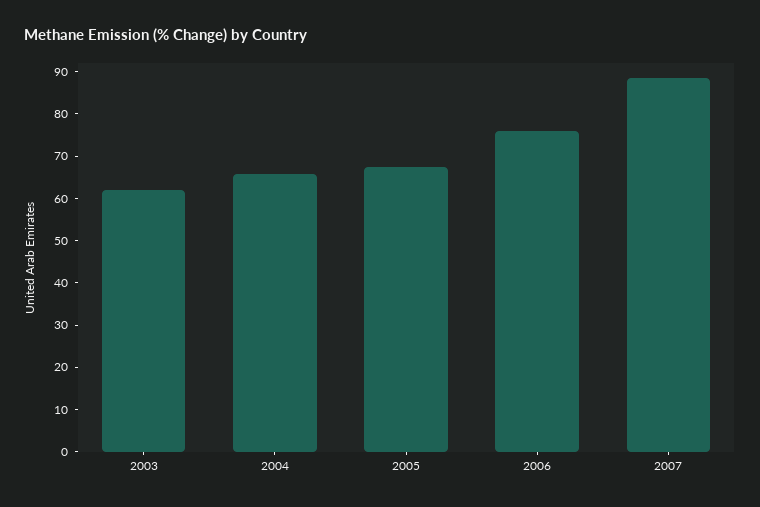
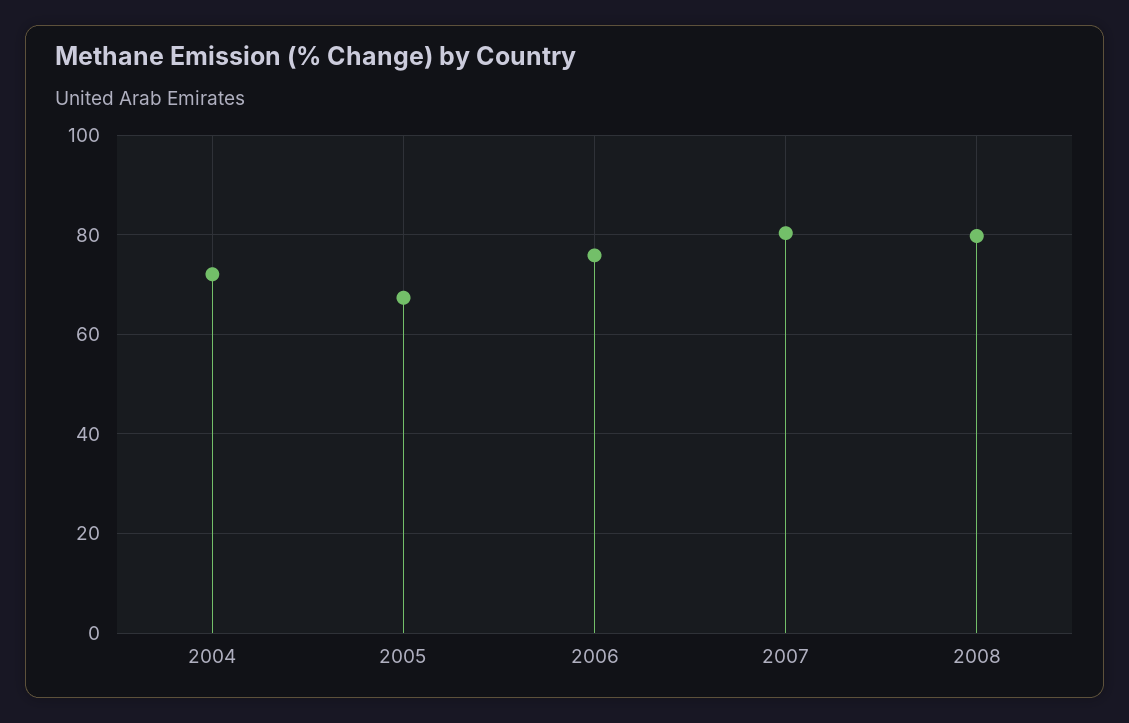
2003: 62 -> none
2004: 66 -> 72
2007: 88 -> 80
2008: none -> 80

